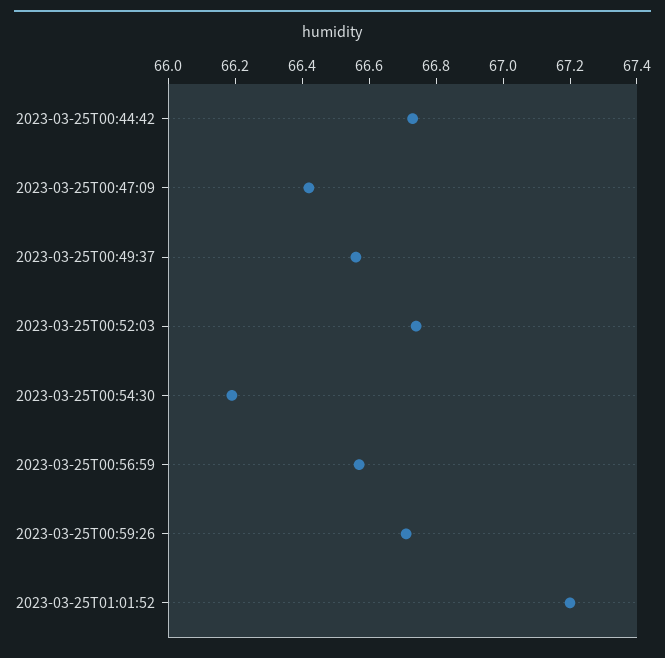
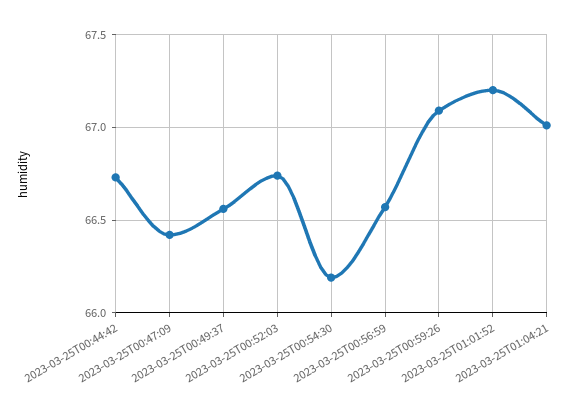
2023-03-25T00:59:26: 66.7 -> 67.1
2023-03-25T01:04:21: none -> 67

